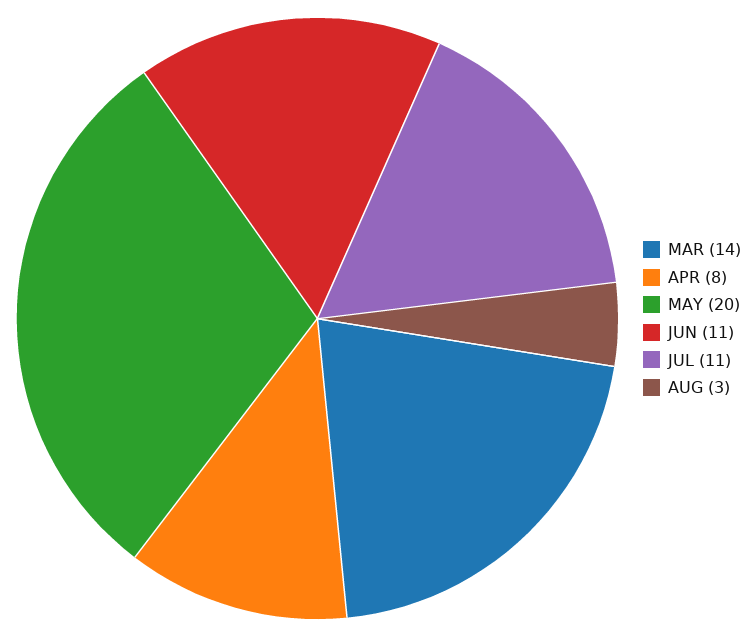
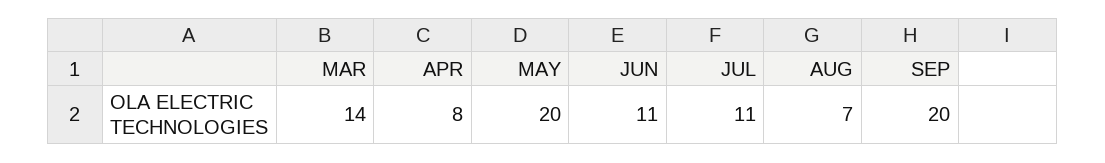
AUG: 3 -> 7
SEP: none -> 20

